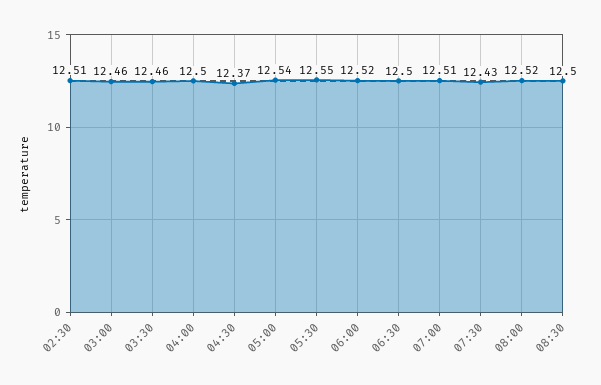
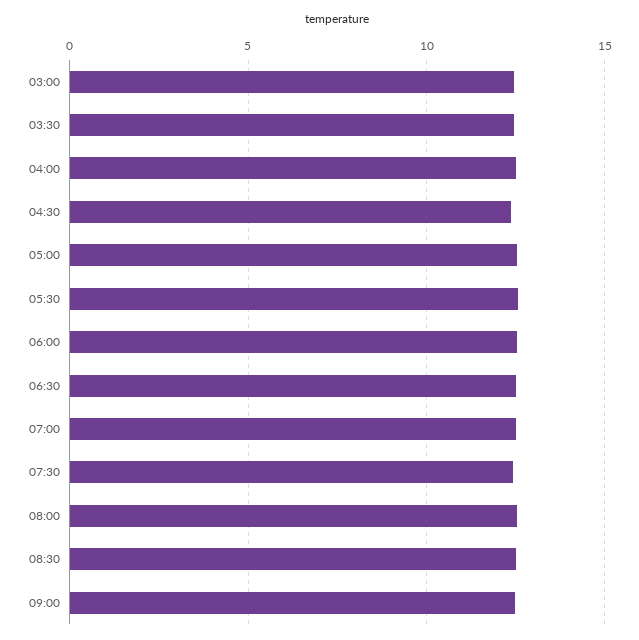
02:30: 12.51 -> none
09:00: none -> 12.5

